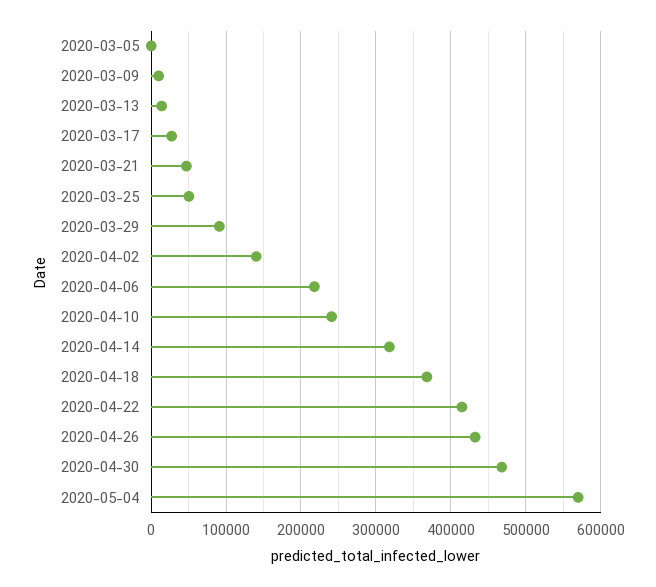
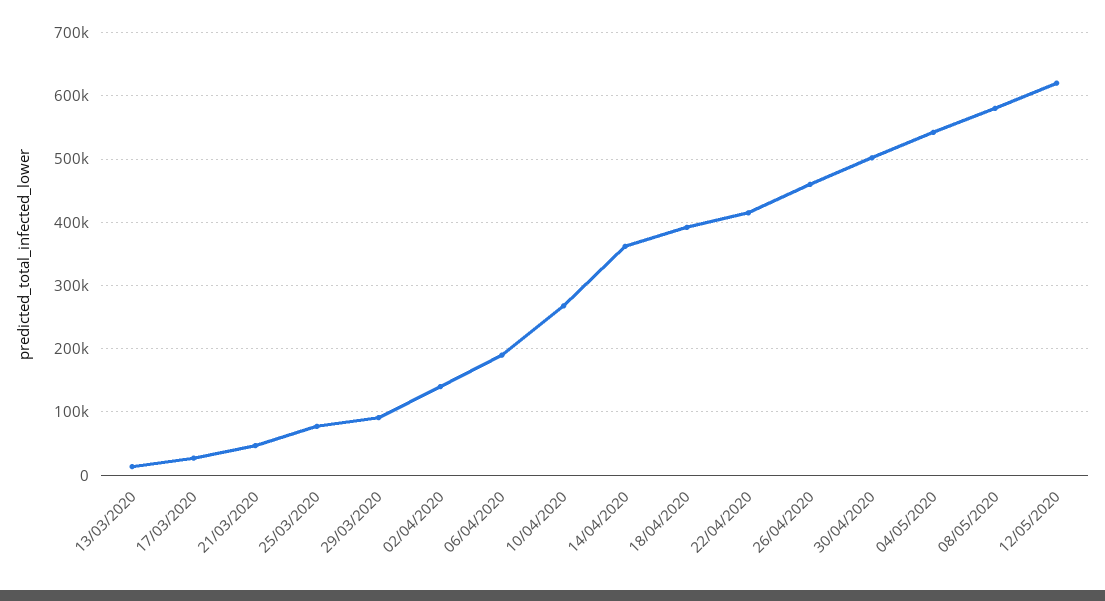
2020-03-05: 0 -> none
2020-03-09: 10000 -> none
2020-03-25: 50000 -> 80000
2020-04-06: 220000 -> 190000
2020-04-10: 240000 -> 270000
2020-04-14: 320000 -> 360000
2020-04-18: 370000 -> 390000
2020-04-26: 430000 -> 460000
2020-04-30: 470000 -> 500000
2020-05-04: 570000 -> 540000
08/05/2020: none -> 580000
12/05/2020: none -> 620000

